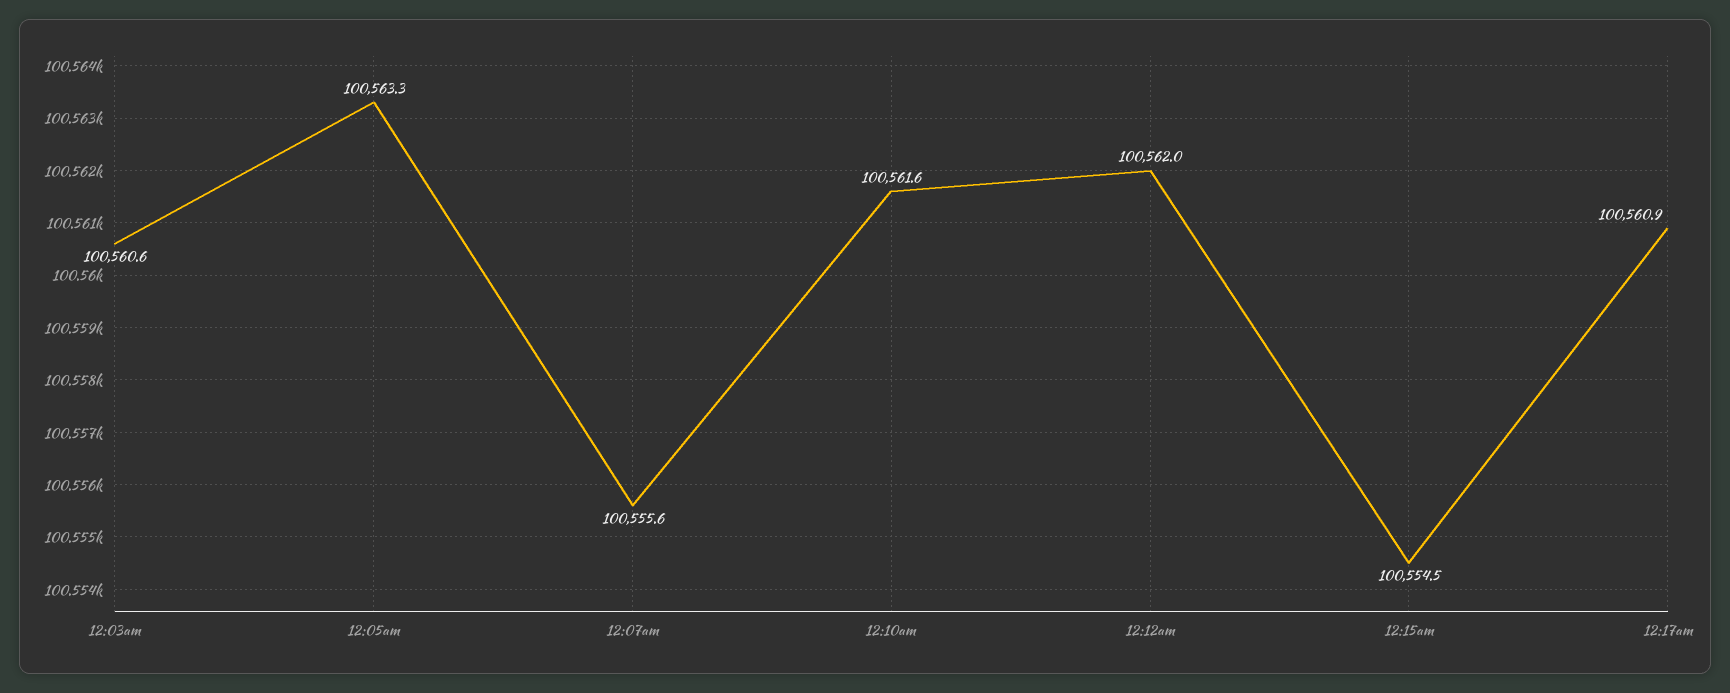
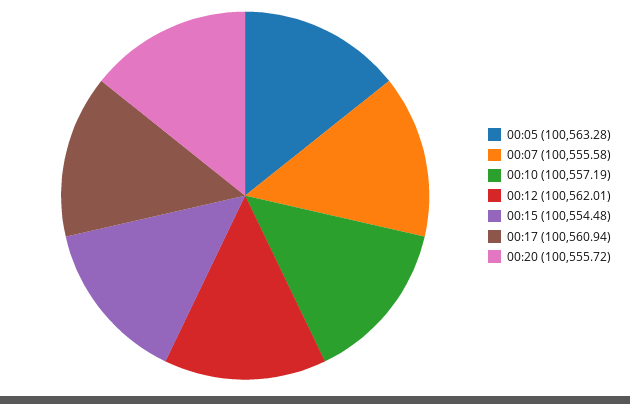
12:03am: 100560.6 -> none
12:10am: 100561.6 -> 100557.19
00:20: none -> 100555.72

